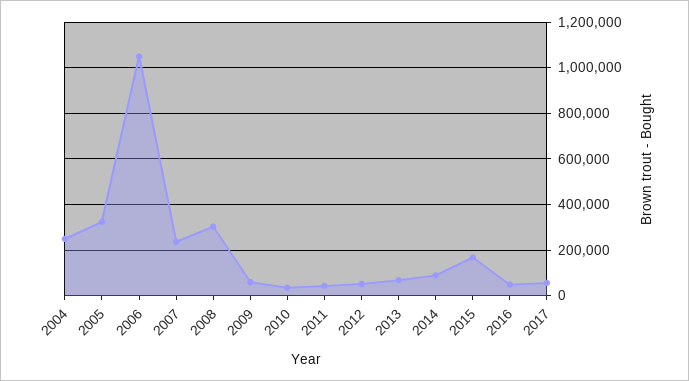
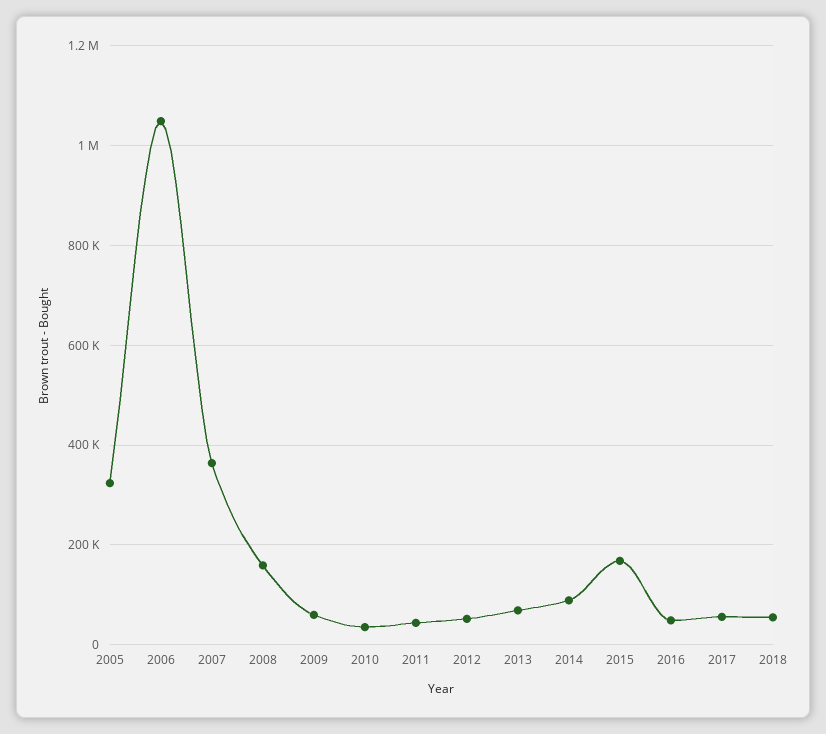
2004: 250000 -> none
2007: 250000 -> 360000
2008: 300000 -> 160000
2018: none -> 60000

